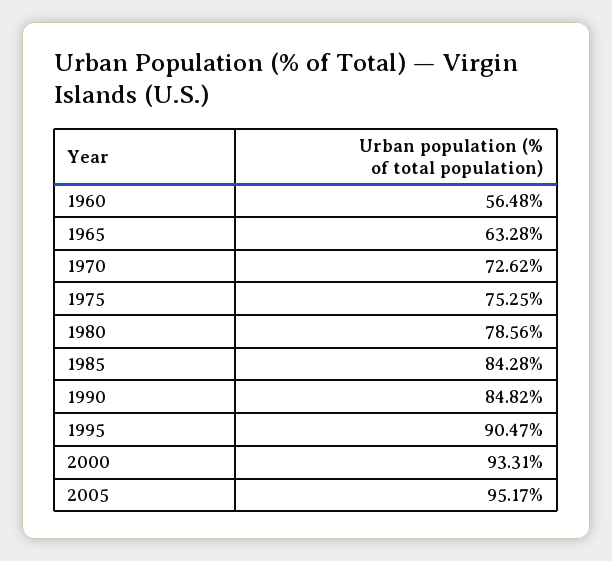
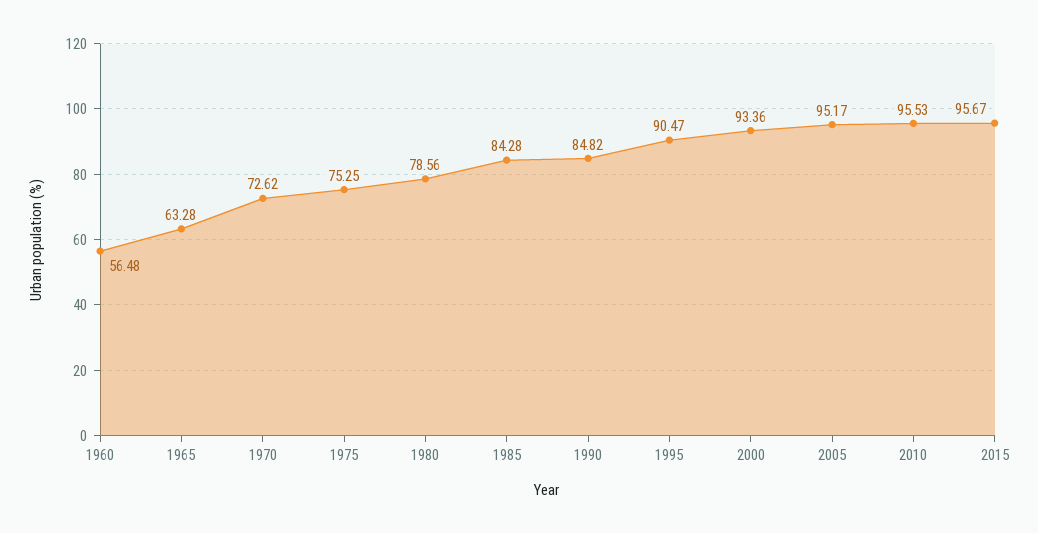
2000: 93.31 -> 93.36
2010: none -> 95.53
2015: none -> 95.67

